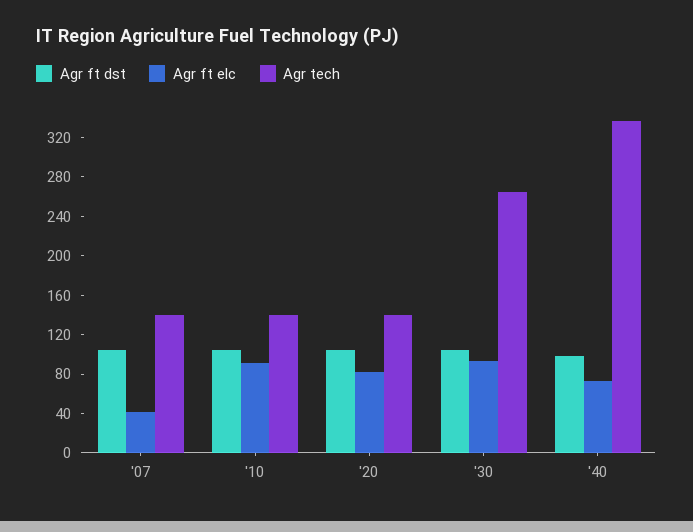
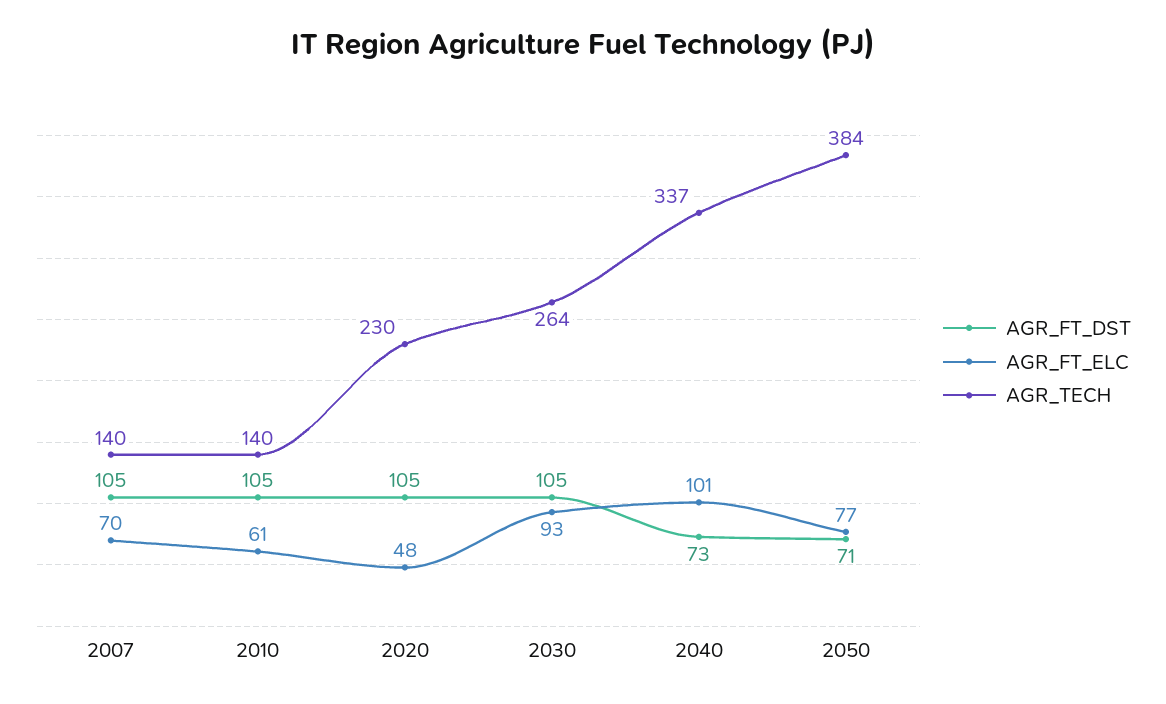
Agr ft elc, '07: 40 -> 70
Agr ft elc, '10: 90 -> 61
Agr ft elc, '20: 80 -> 48
Agr tech, '20: 140 -> 230
Agr ft dst, '40: 100 -> 73
Agr ft elc, '40: 70 -> 101
Agr ft dst, 2050: none -> 71
Agr ft elc, 2050: none -> 77
Agr tech, 2050: none -> 384

